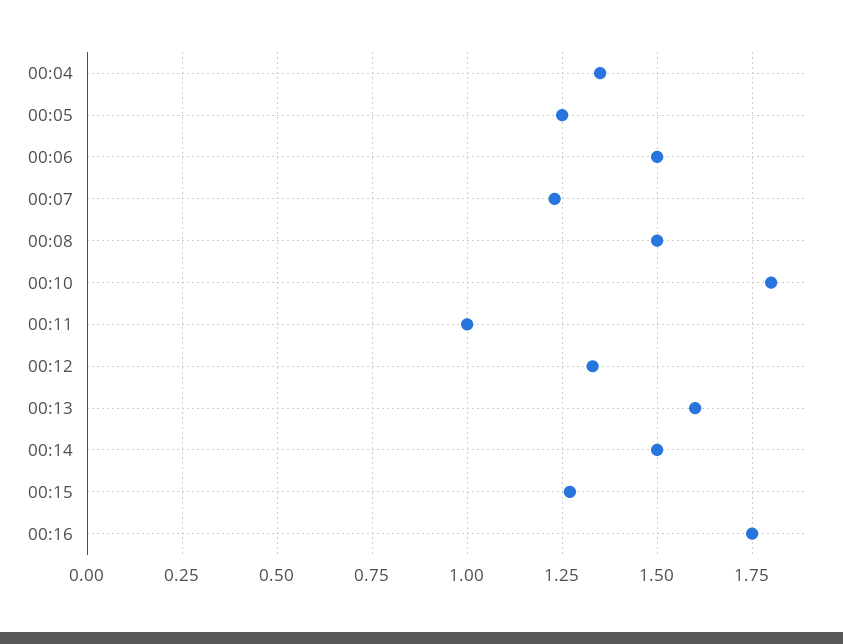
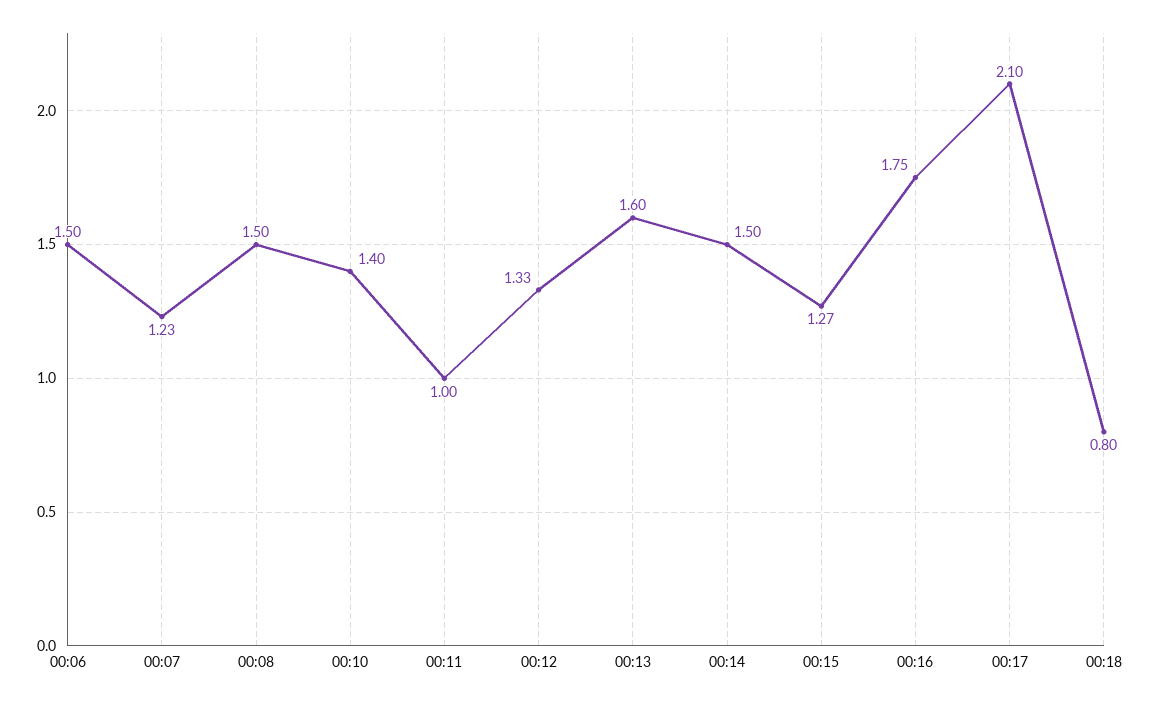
00:04: 1.35 -> none
00:05: 1.25 -> none
00:10: 1.8 -> 1.4
00:17: none -> 2.1
00:18: none -> 0.8

